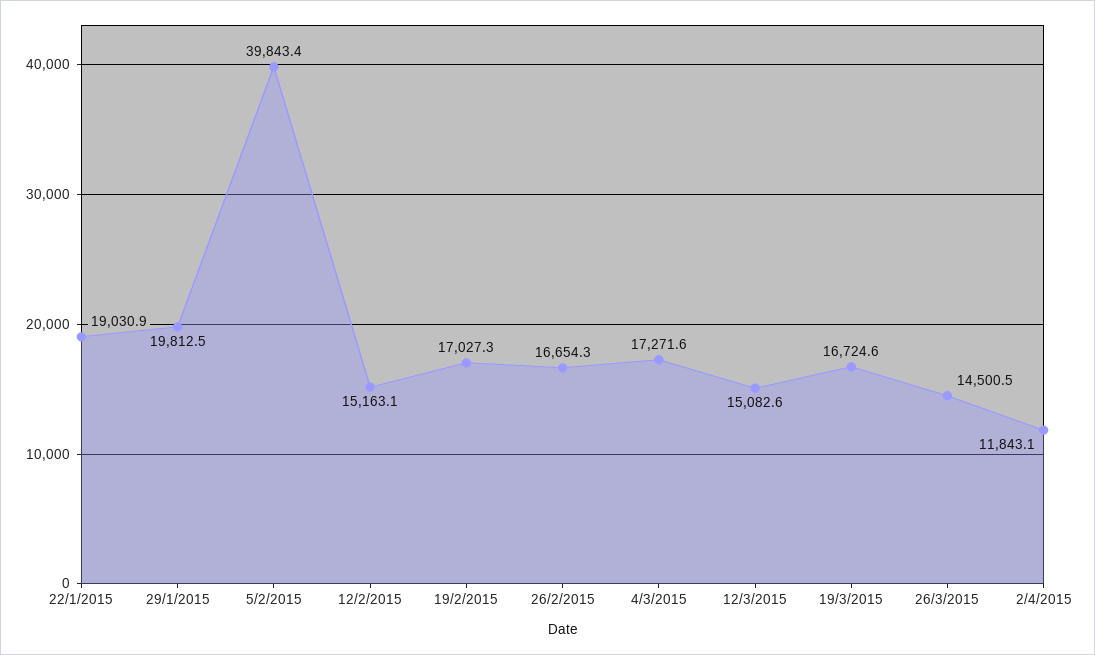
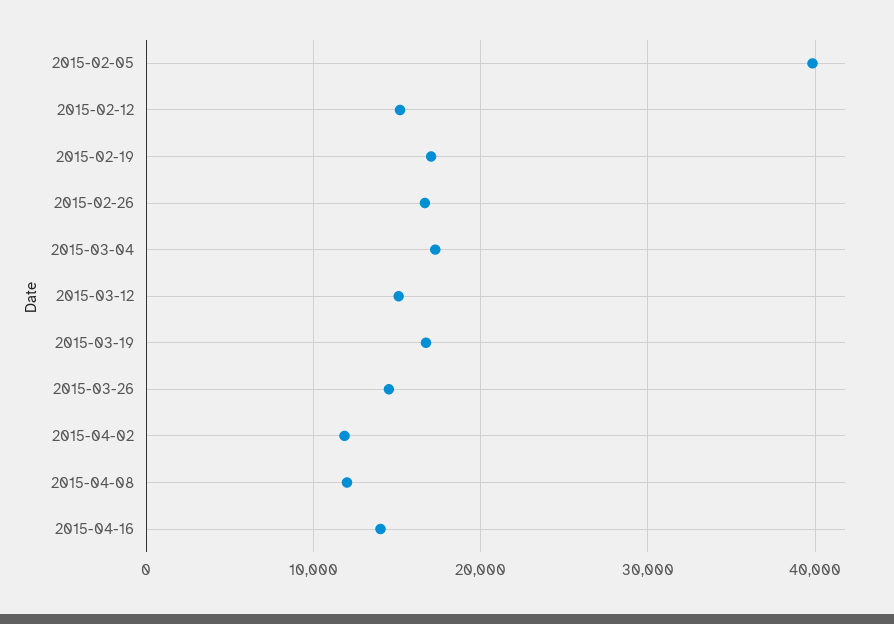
22/1/2015: 19030.9 -> none
29/1/2015: 19812.5 -> none
2015-04-08: none -> 12000
2015-04-16: none -> 14000

